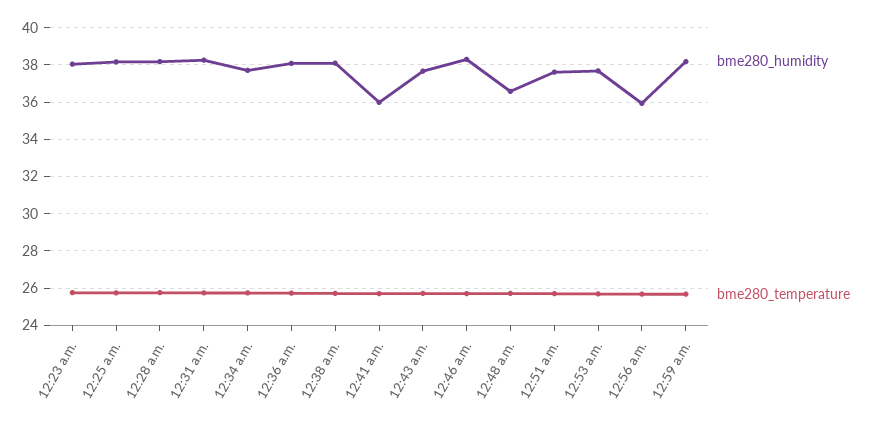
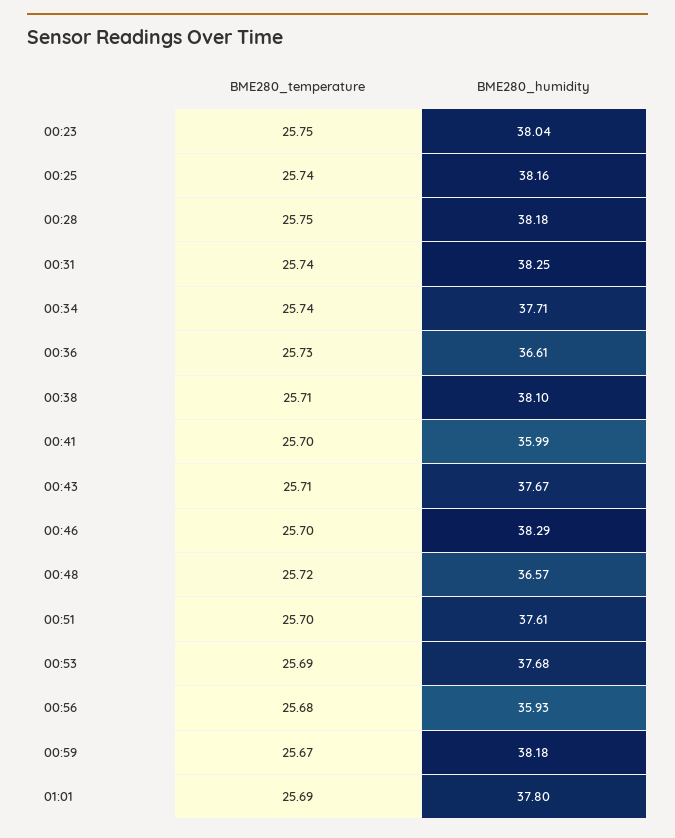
bme280_humidity, 12:36 a.m.: 38 -> 36.61
bme280_temperature, 01:01: none -> 25.69
bme280_humidity, 01:01: none -> 37.8

